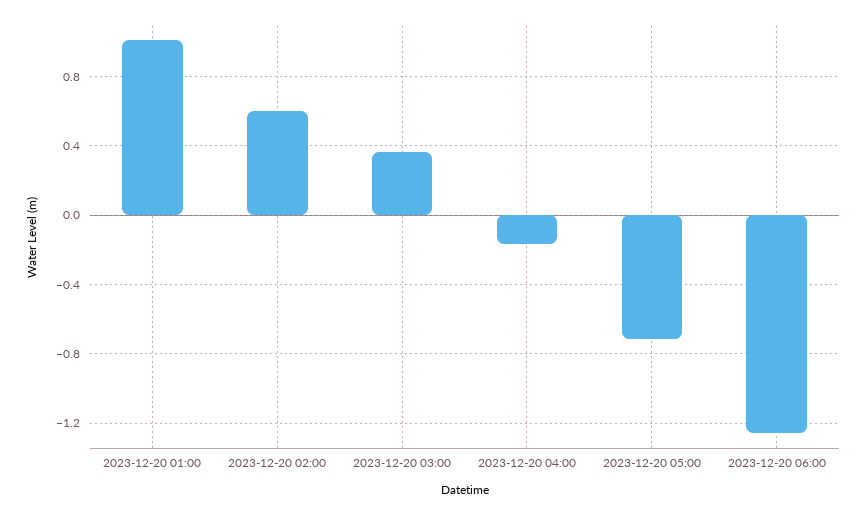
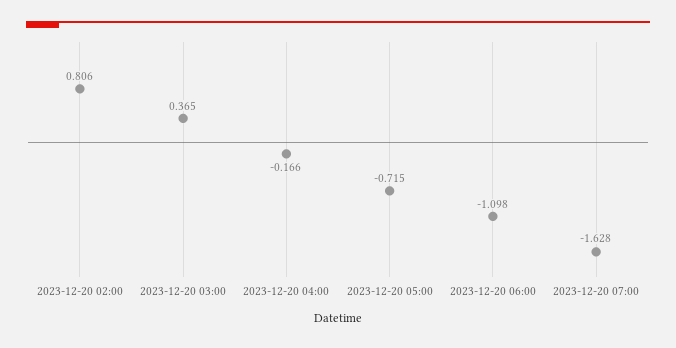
2023-12-20 01:00: 1 -> none
2023-12-20 02:00: 0.6 -> 0.806
2023-12-20 06:00: -1.25 -> -1.098
2023-12-20 07:00: none -> -1.628

